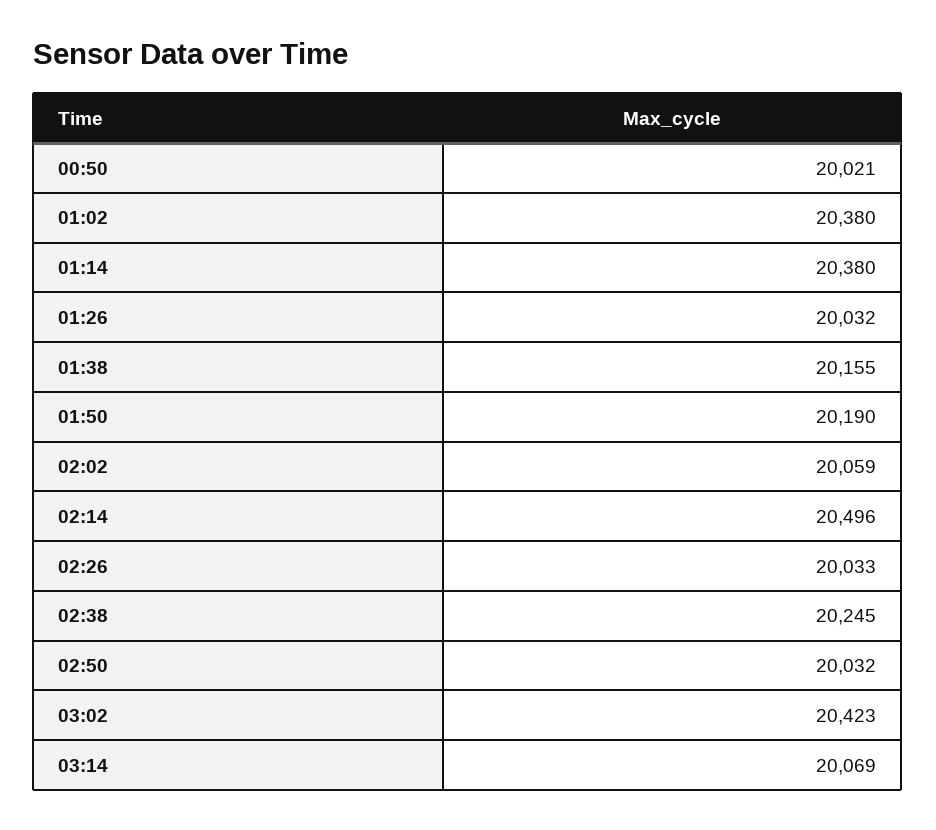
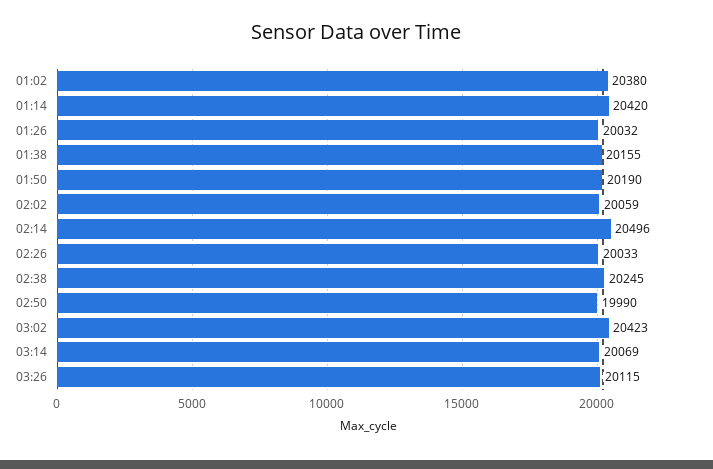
00:50: 20021 -> none
01:14: 20380 -> 20420
02:50: 20032 -> 19990
03:26: none -> 20115

